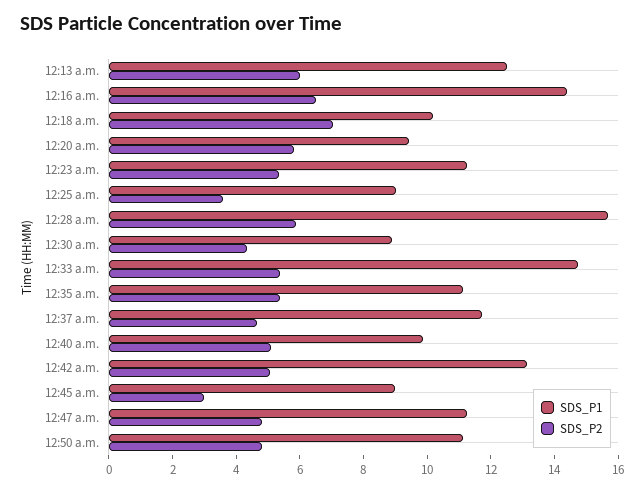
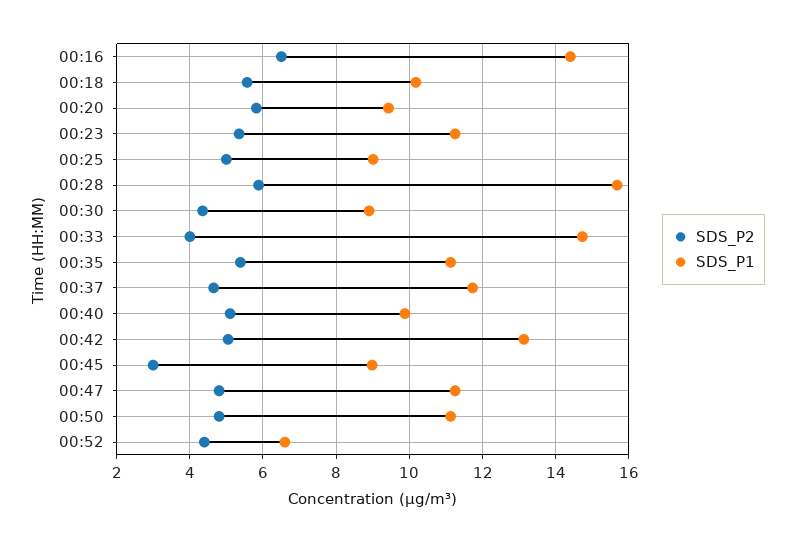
SDS_P1, 12:13 a.m.: 12.5 -> none
SDS_P2, 12:13 a.m.: 6 -> none
SDS_P2, 12:18 a.m.: 7 -> 5.6
SDS_P2, 12:25 a.m.: 3.5 -> 5
SDS_P2, 12:33 a.m.: 5.5 -> 4
SDS_P2, 00:52: none -> 4.4
SDS_P1, 00:52: none -> 6.6

